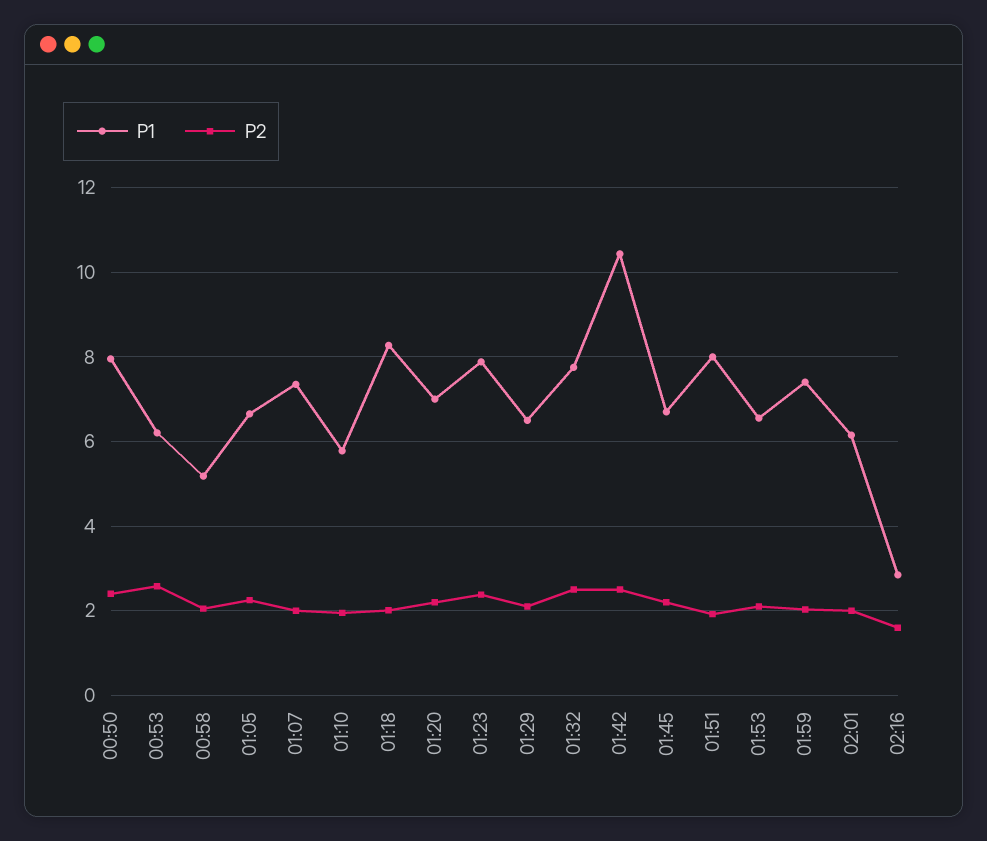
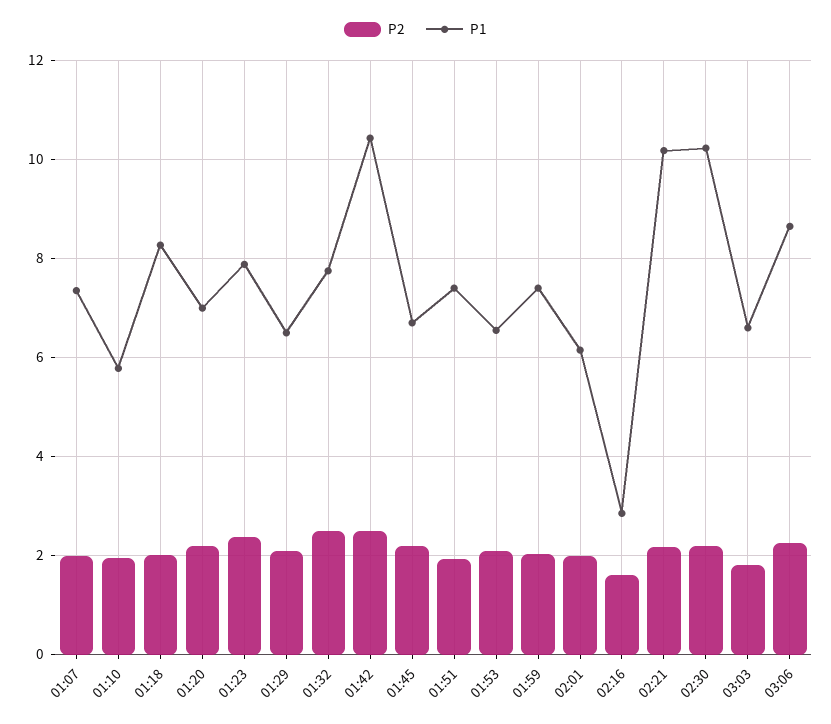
P1, 00:50: 8 -> none
P2, 00:50: 2.4 -> none
P1, 00:53: 6.2 -> none
P2, 00:53: 2.6 -> none
P1, 00:58: 5.2 -> none
P2, 00:58: 2 -> none
P1, 01:05: 6.6 -> none
P2, 01:05: 2.2 -> none
P1, 01:51: 8 -> 7.4
P2, 02:21: none -> 2.2
P1, 02:21: none -> 10.2
P2, 02:30: none -> 2.2
P1, 02:30: none -> 10.2
P2, 03:03: none -> 1.8
P1, 03:03: none -> 6.6
P2, 03:06: none -> 2.2
P1, 03:06: none -> 8.6

